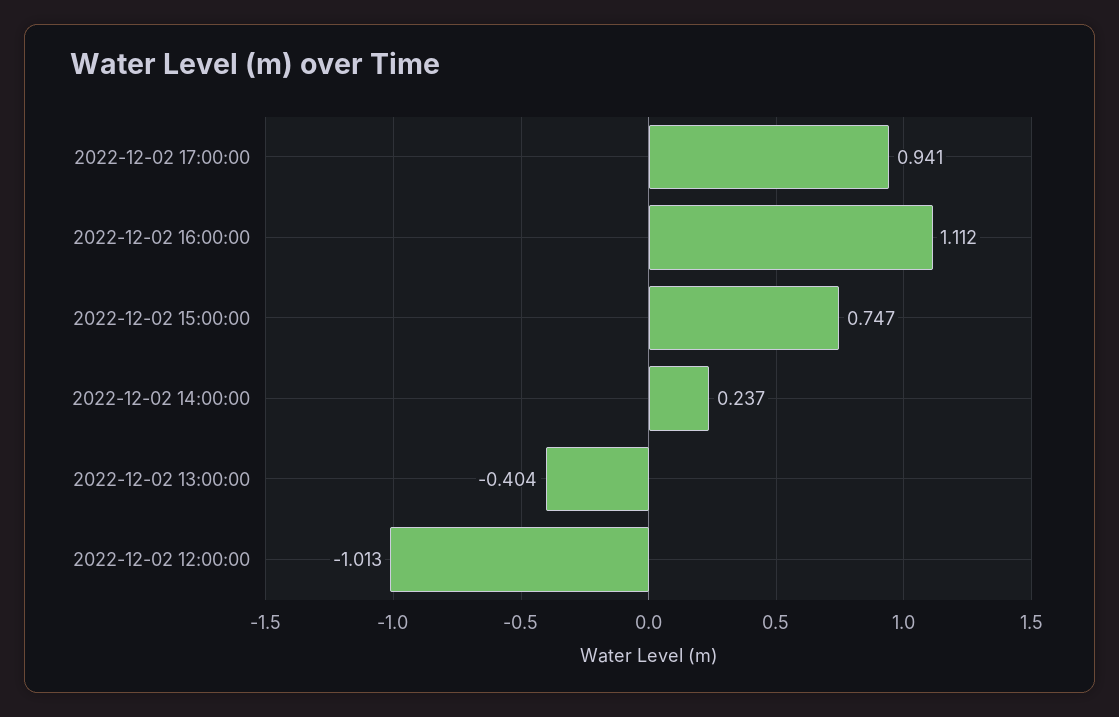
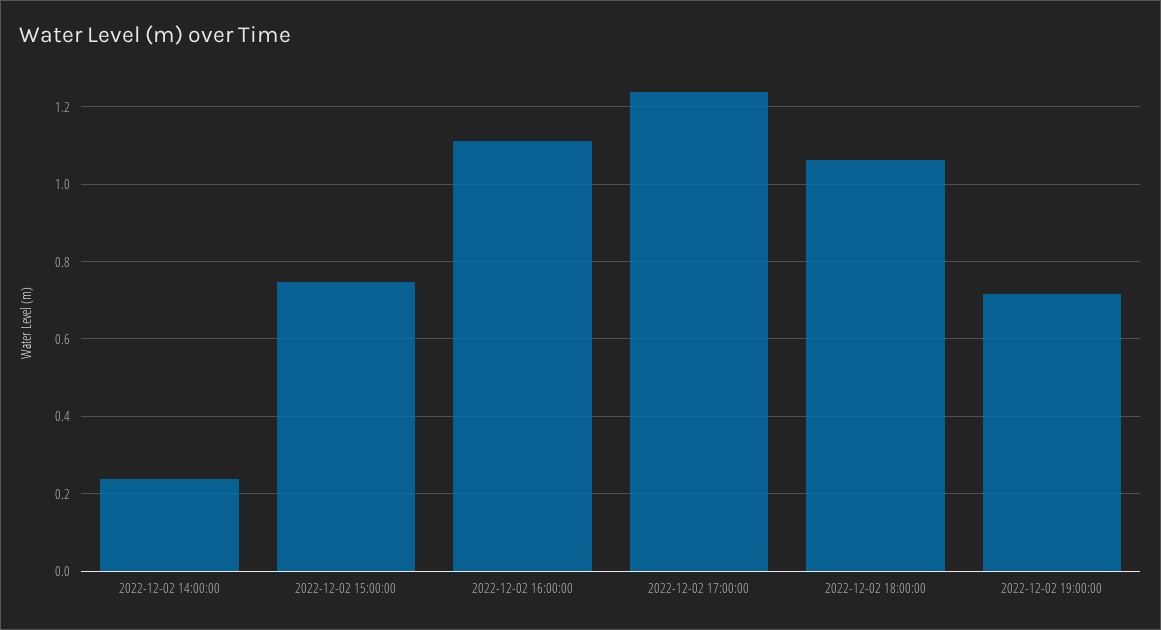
2022-12-02 17:00:00: 0.941 -> 1.24
2022-12-02 13:00:00: -0.404 -> none
2022-12-02 12:00:00: -1.013 -> none
2022-12-02 18:00:00: none -> 1.06
2022-12-02 19:00:00: none -> 0.72

